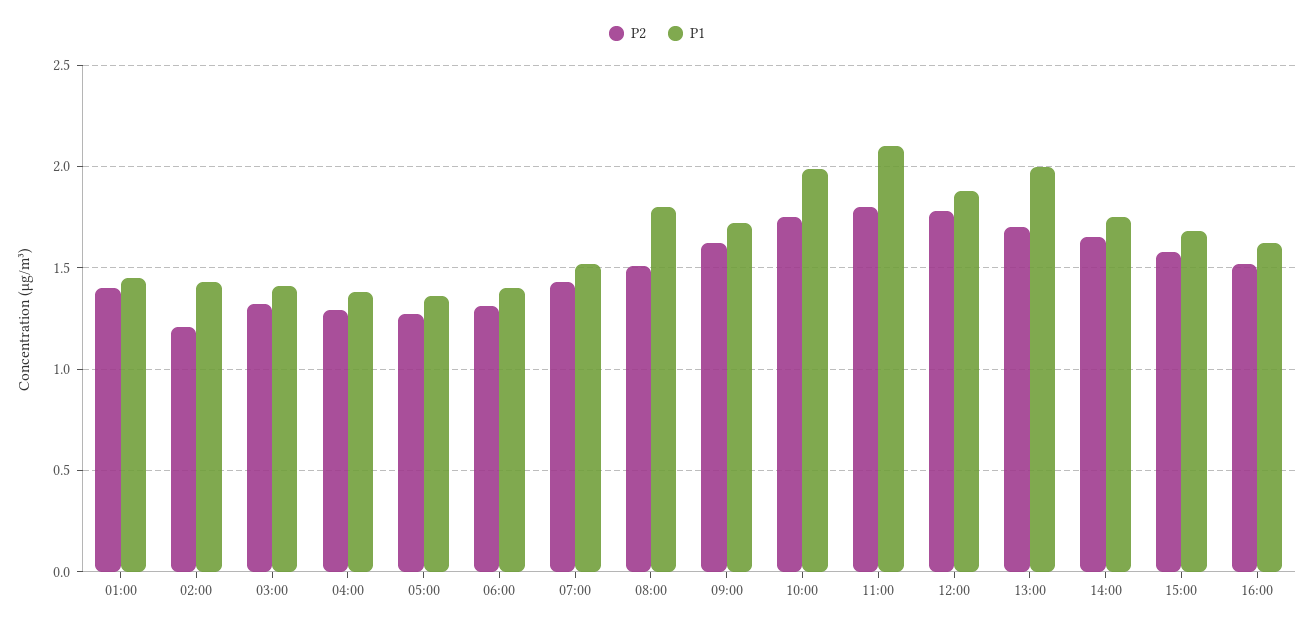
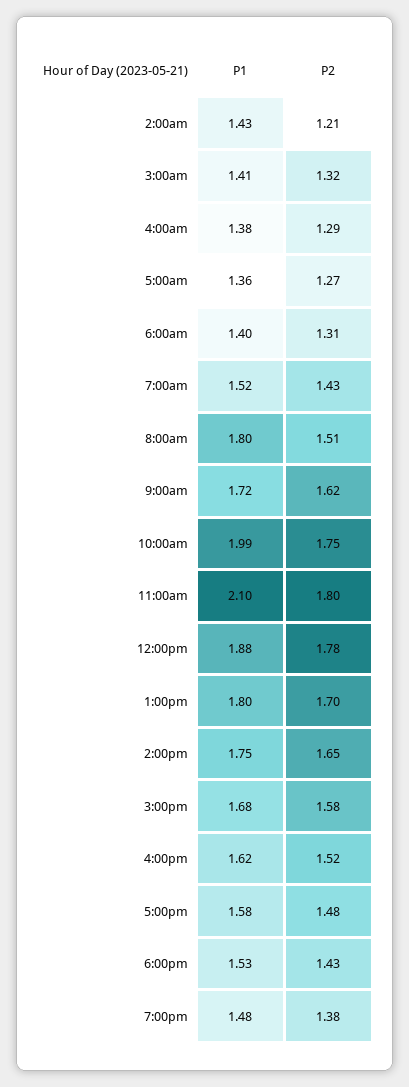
P2, 01:00: 1.4 -> none
P1, 01:00: 1.45 -> none
P1, 13:00: 2 -> 1.8
P1, 5:00pm: none -> 1.58
P2, 5:00pm: none -> 1.48
P1, 6:00pm: none -> 1.53
P2, 6:00pm: none -> 1.43
P1, 7:00pm: none -> 1.48
P2, 7:00pm: none -> 1.38

